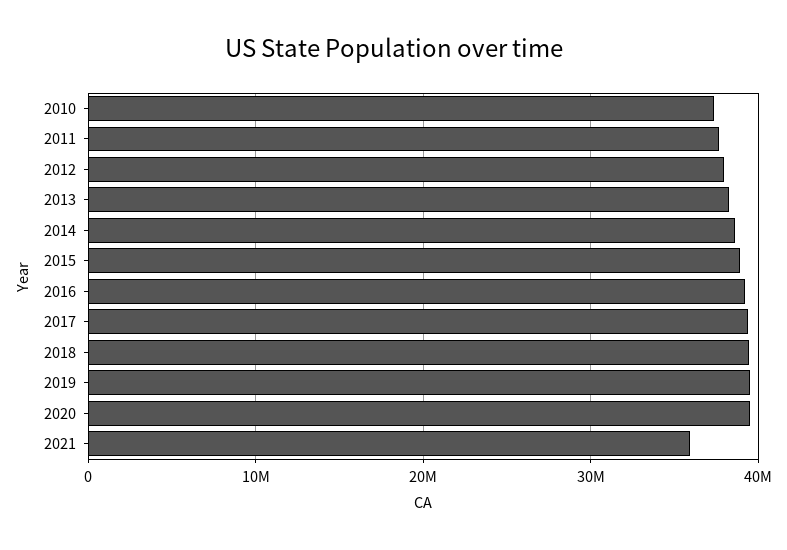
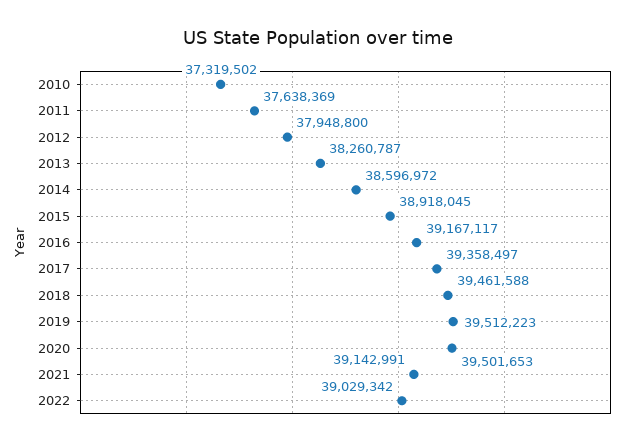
2021: 36000000 -> 39142991
2022: none -> 39029342

